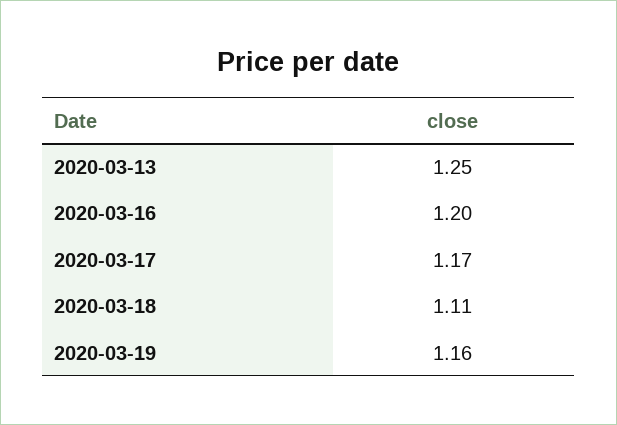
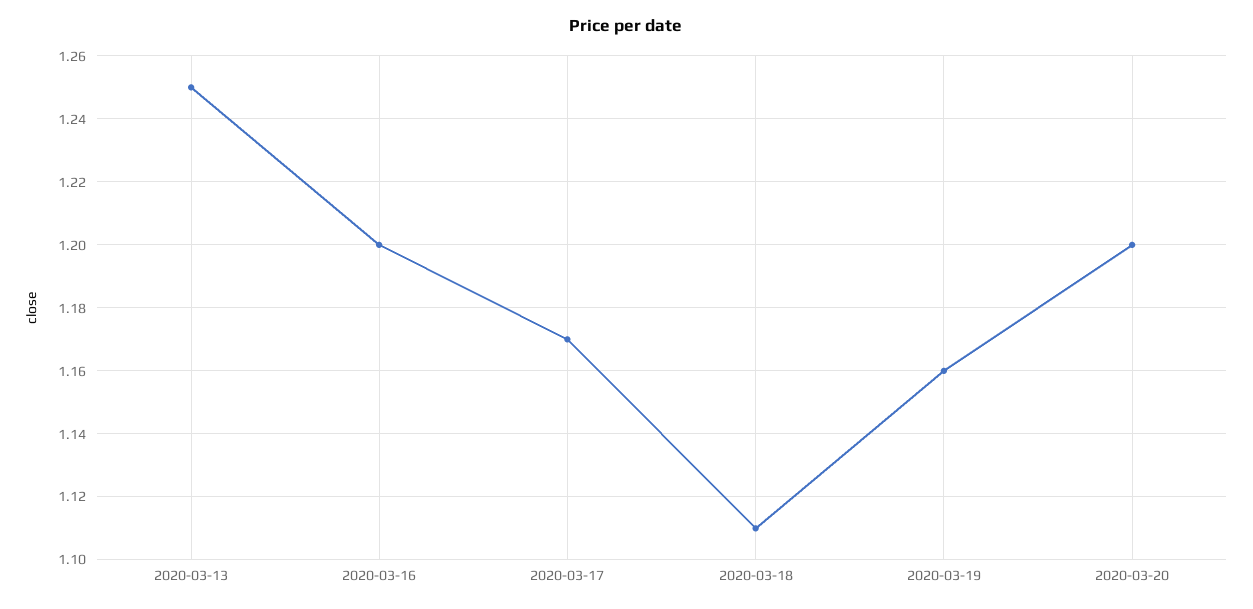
2020-03-20: none -> 1.2

